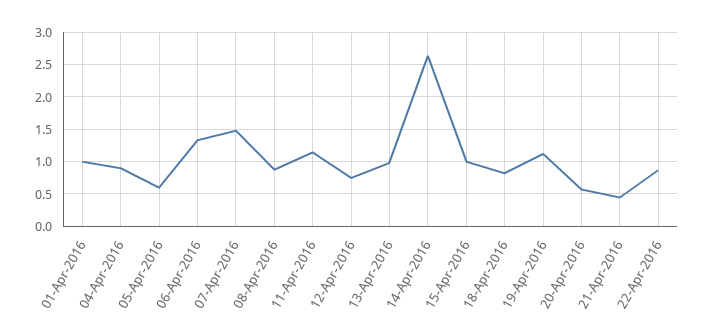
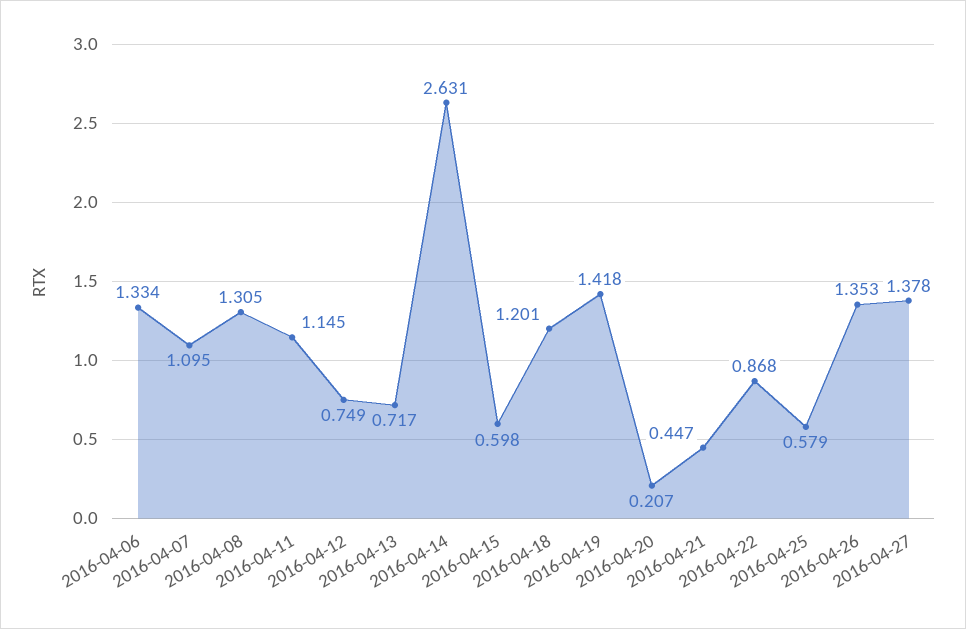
01-Apr-2016: 1 -> none
04-Apr-2016: 0.9 -> none
05-Apr-2016: 0.6 -> none
07-Apr-2016: 1.5 -> 1.095
08-Apr-2016: 0.9 -> 1.305
13-Apr-2016: 1 -> 0.717
15-Apr-2016: 1 -> 0.598
18-Apr-2016: 0.8 -> 1.201
19-Apr-2016: 1.1 -> 1.418
20-Apr-2016: 0.6 -> 0.207
2016-04-25: none -> 0.579
2016-04-26: none -> 1.353
2016-04-27: none -> 1.378

